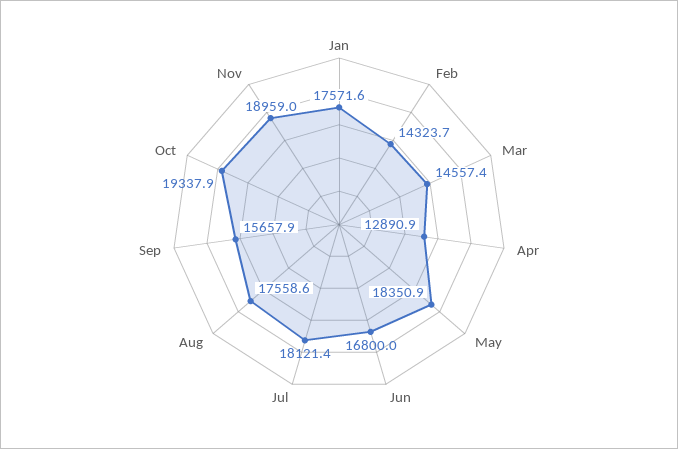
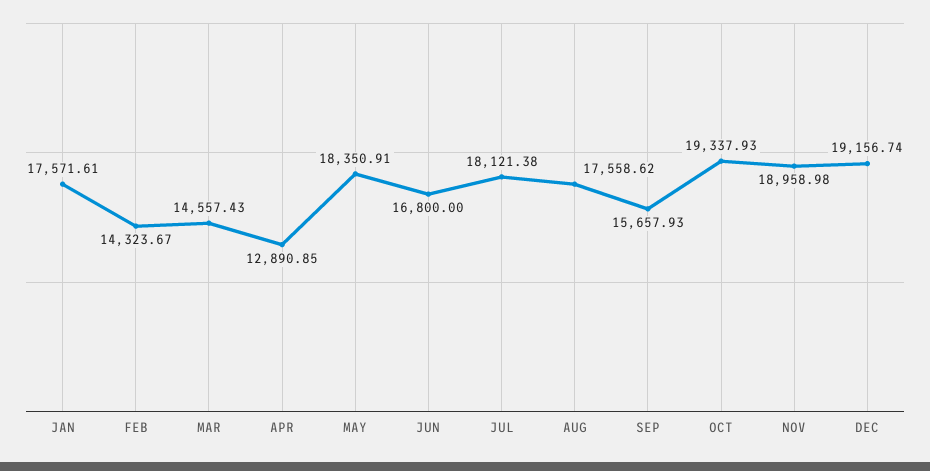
DEC: none -> 19156.74

